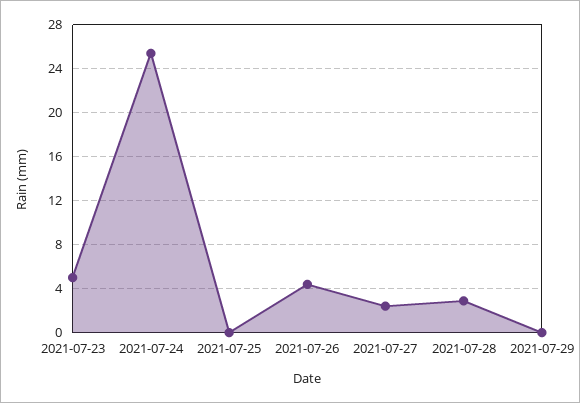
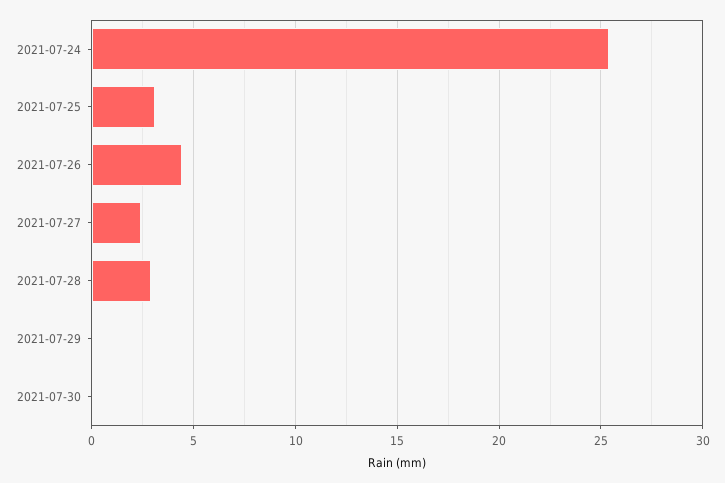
2021-07-23: 5 -> none
2021-07-25: 0 -> 3
2021-07-30: none -> 0

